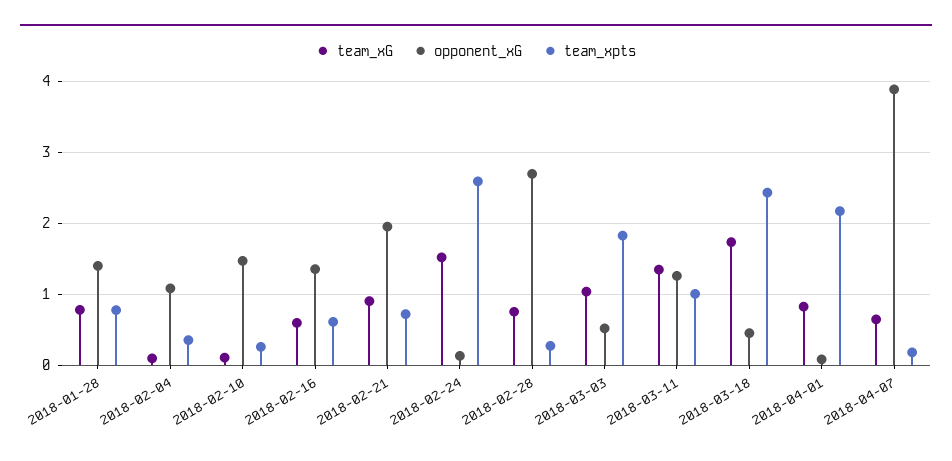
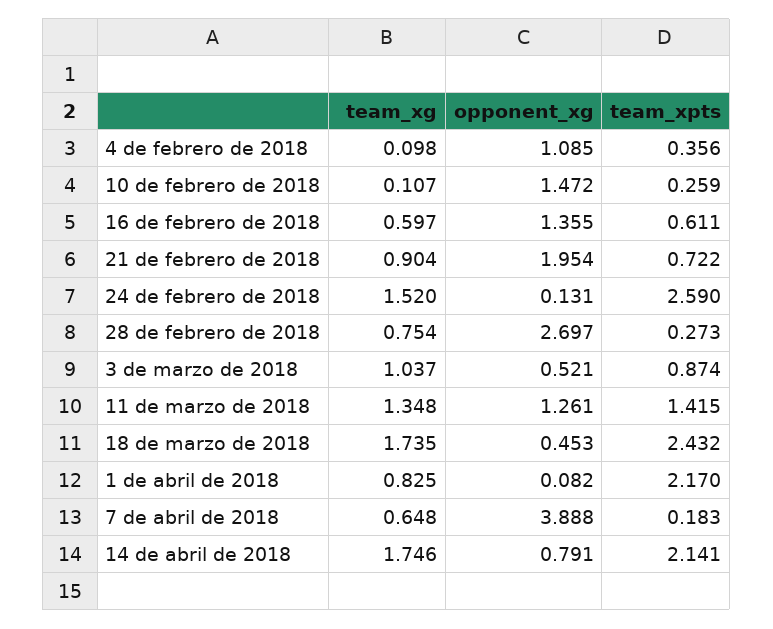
team_xG, 2018-01-28: 0.8 -> none
opponent_xG, 2018-01-28: 1.4 -> none
team_xpts, 2018-01-28: 0.8 -> none
team_xpts, 2018-03-03: 1.8 -> 0.874
team_xpts, 2018-03-11: 1 -> 1.415
team_xG, 14 de abril de 2018: none -> 1.746
opponent_xG, 14 de abril de 2018: none -> 0.791
team_xpts, 14 de abril de 2018: none -> 2.141

